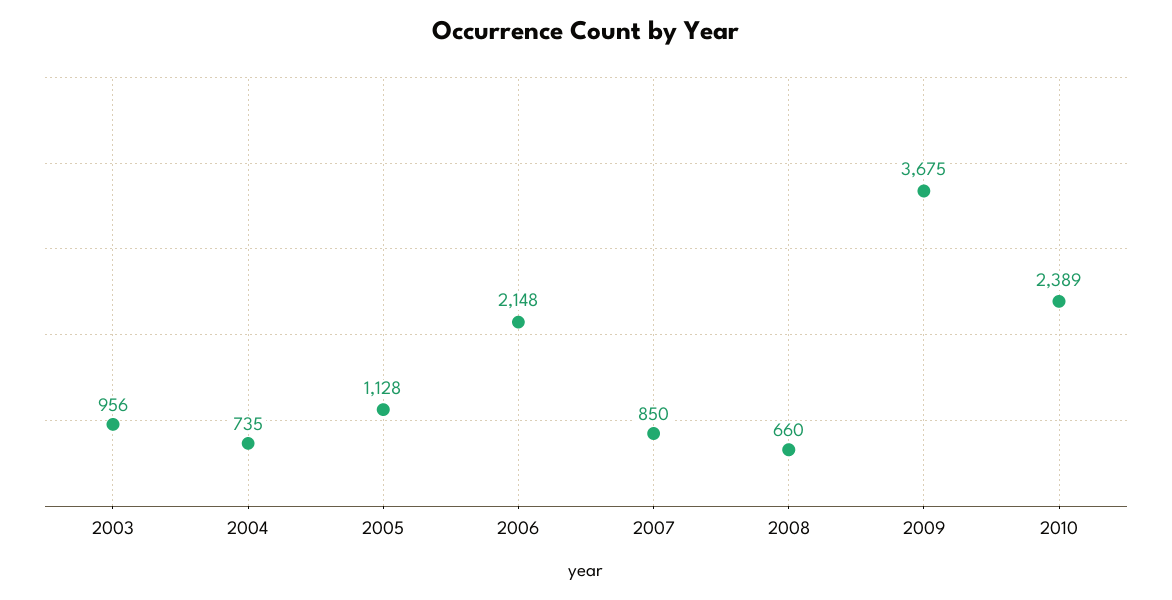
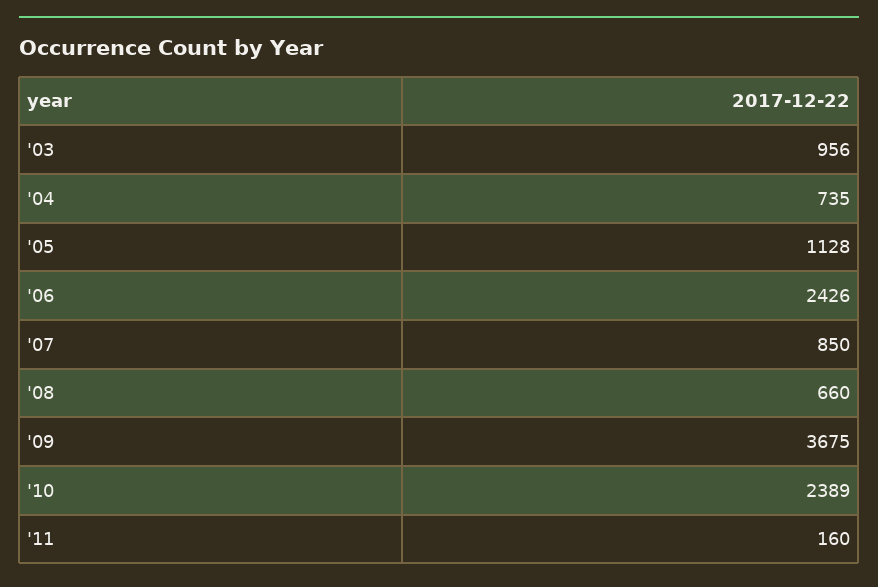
2006: 2148 -> 2426
'11: none -> 160

